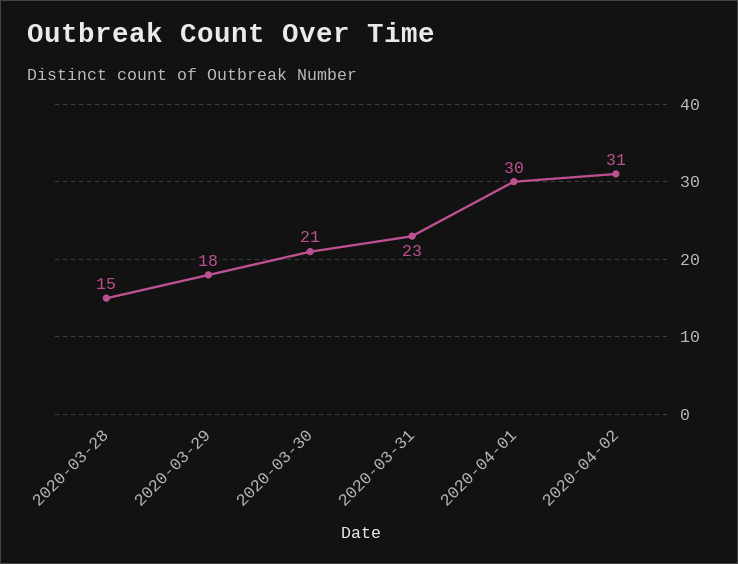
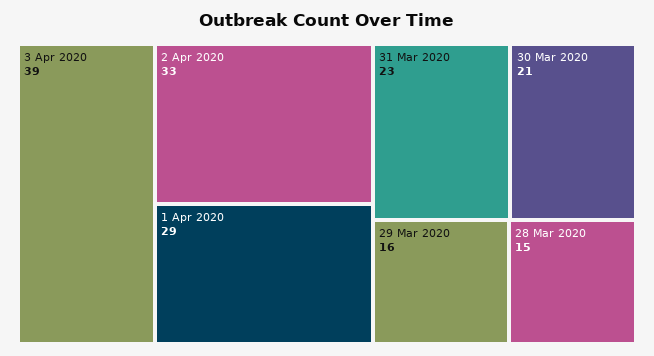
2020-03-29: 18 -> 16
2020-04-01: 30 -> 29
2020-04-02: 31 -> 33
3 Apr 2020: none -> 39

